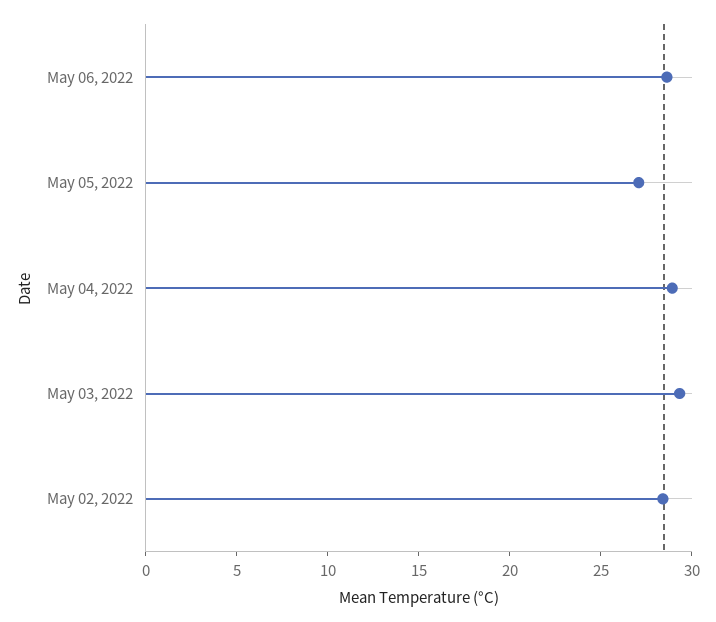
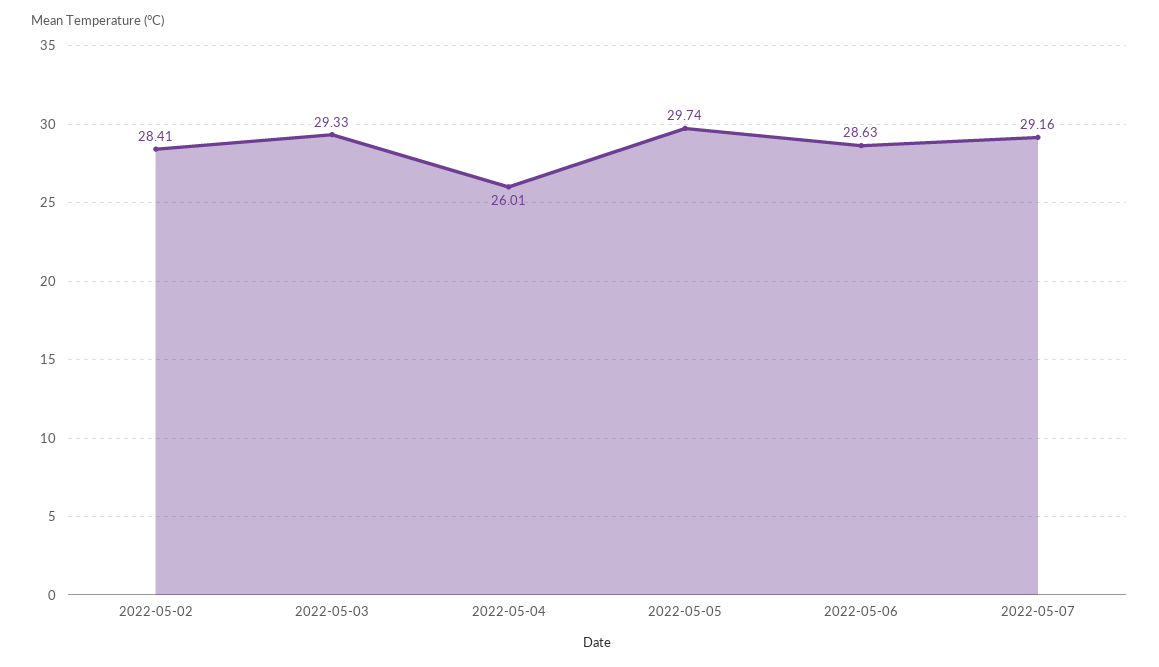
May 05, 2022: 27 -> 29.74
May 04, 2022: 29 -> 26.01
2022-05-07: none -> 29.16

